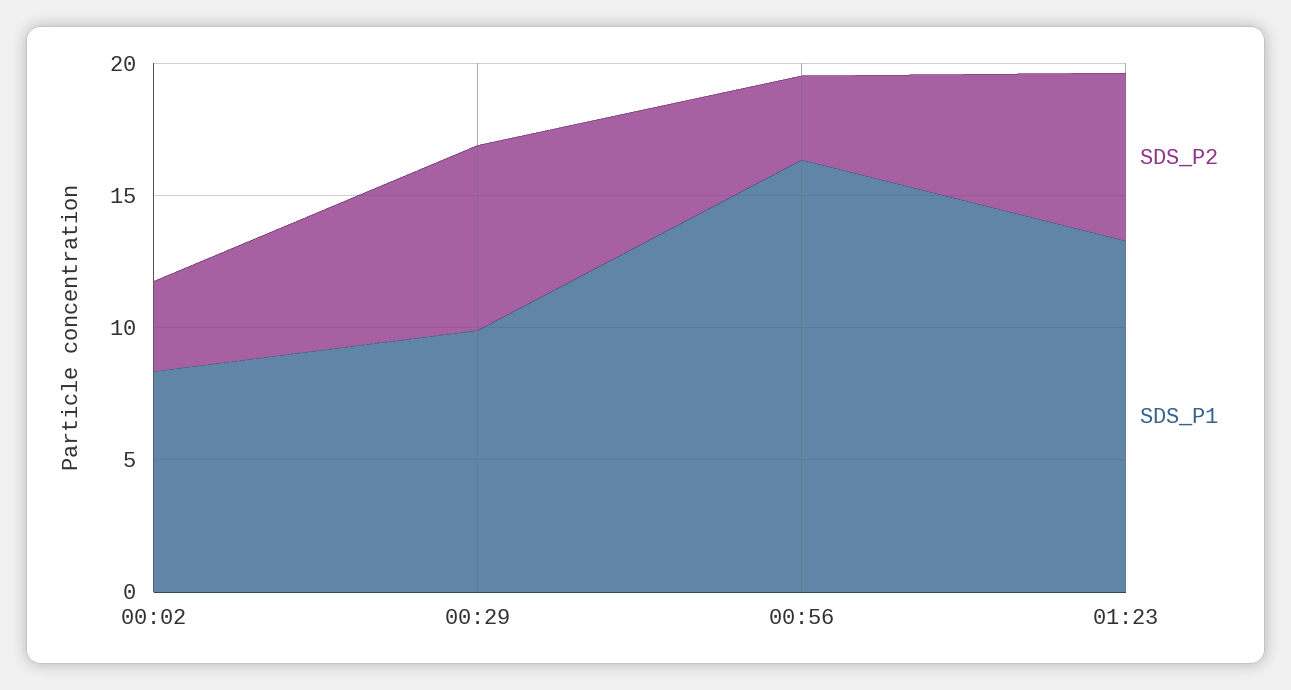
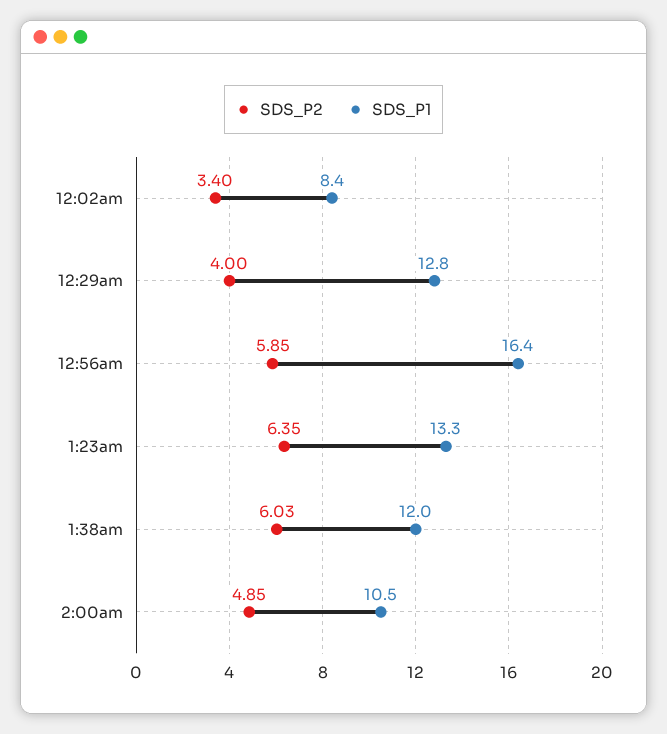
SDS_P2, 00:29: 7 -> 4
SDS_P1, 00:29: 10 -> 12.8
SDS_P2, 00:56: 3 -> 5.85
SDS_P2, 1:38am: none -> 6.03
SDS_P1, 1:38am: none -> 12
SDS_P2, 2:00am: none -> 4.85
SDS_P1, 2:00am: none -> 10.5

